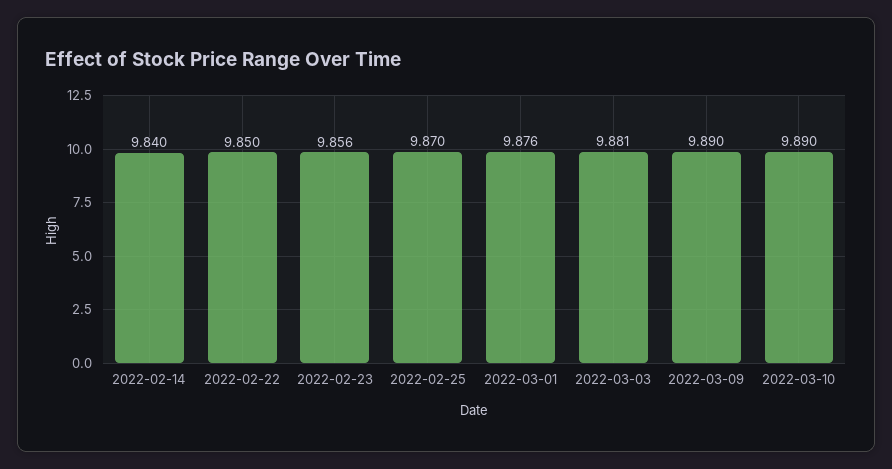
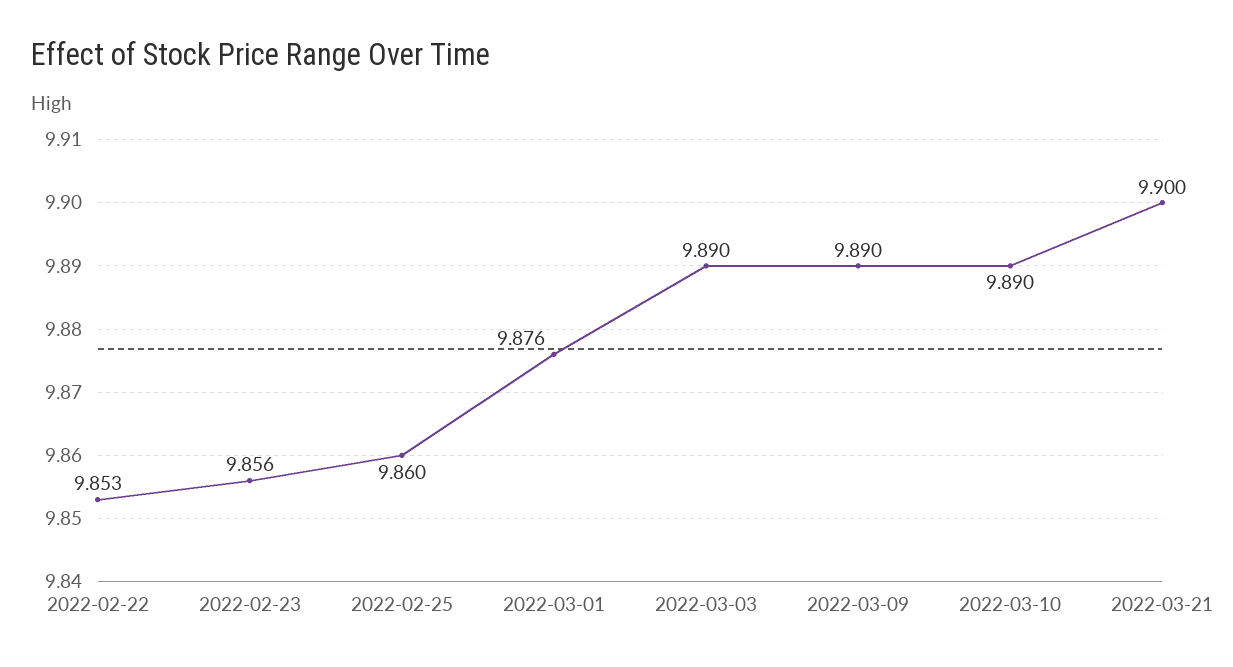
2022-02-14: 9.84 -> none
2022-02-22: 9.85 -> 9.853
2022-02-25: 9.87 -> 9.86
2022-03-03: 9.881 -> 9.89
2022-03-21: none -> 9.9

